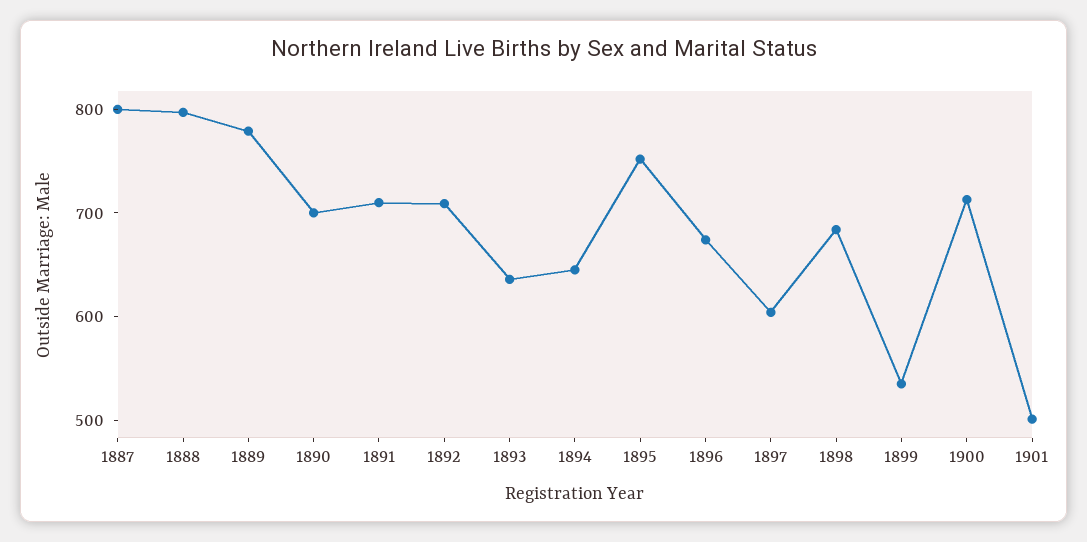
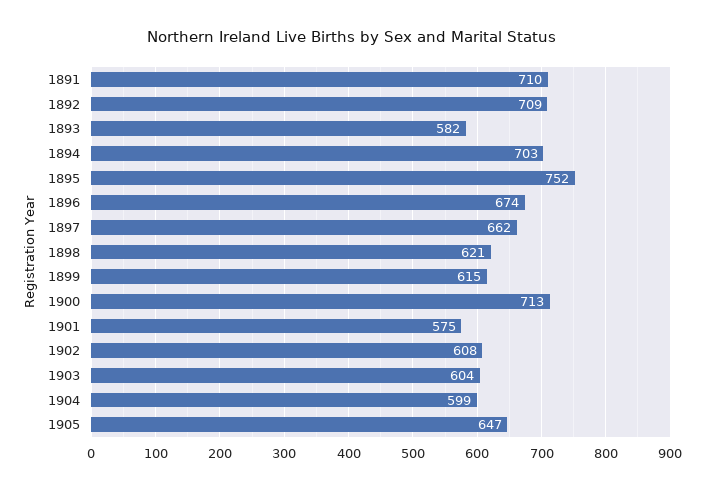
1887: 800 -> none
1888: 800 -> none
1889: 780 -> none
1890: 700 -> none
1893: 640 -> 582
1894: 640 -> 703
1897: 600 -> 662
1898: 680 -> 621
1899: 540 -> 615
1901: 500 -> 575
1902: none -> 608
1903: none -> 604
1904: none -> 599
1905: none -> 647

